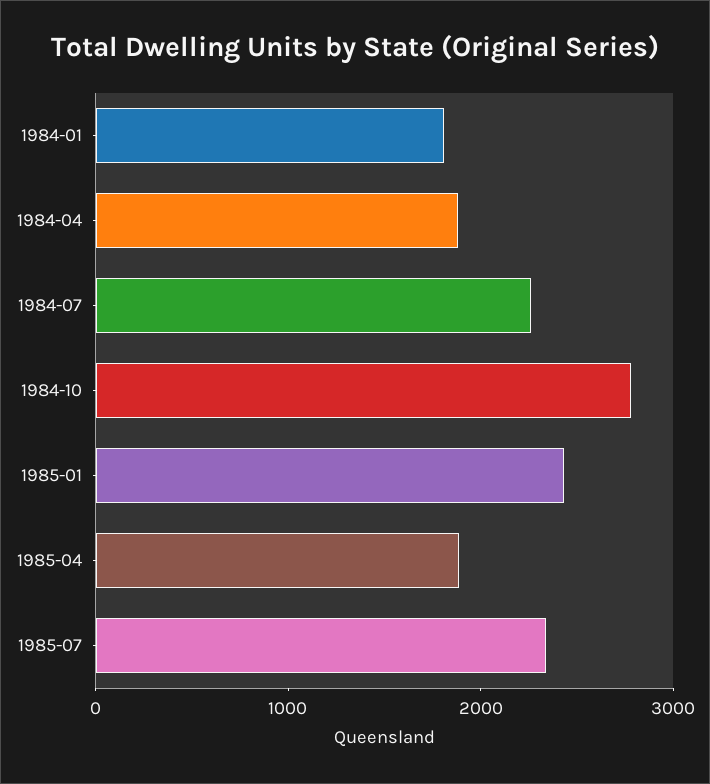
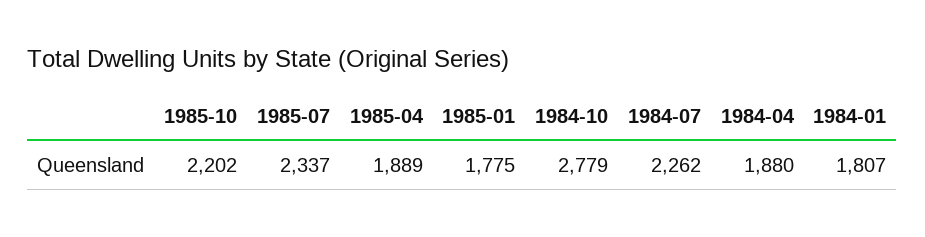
1985-01: 2400 -> 1775
1985-10: none -> 2202

